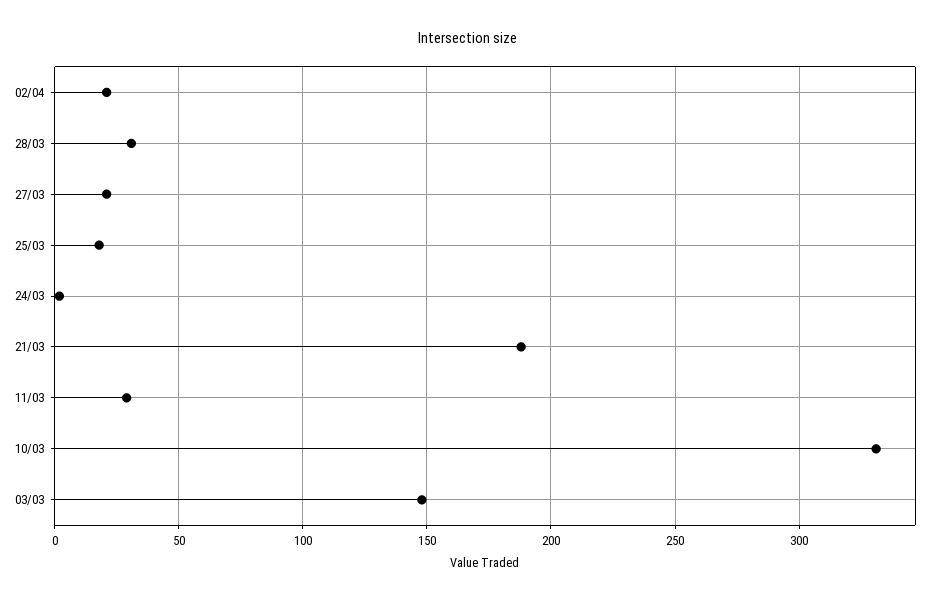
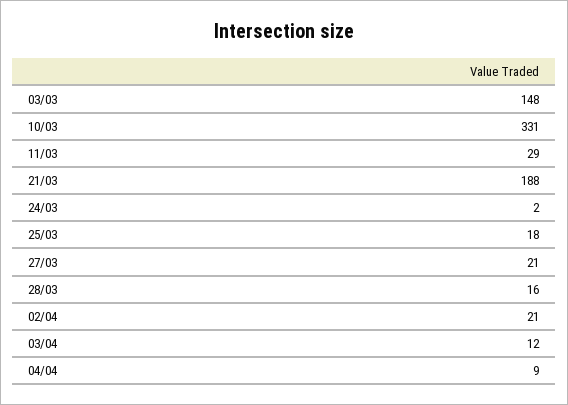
28/03: 30 -> 16
03/04: none -> 12
04/04: none -> 9

